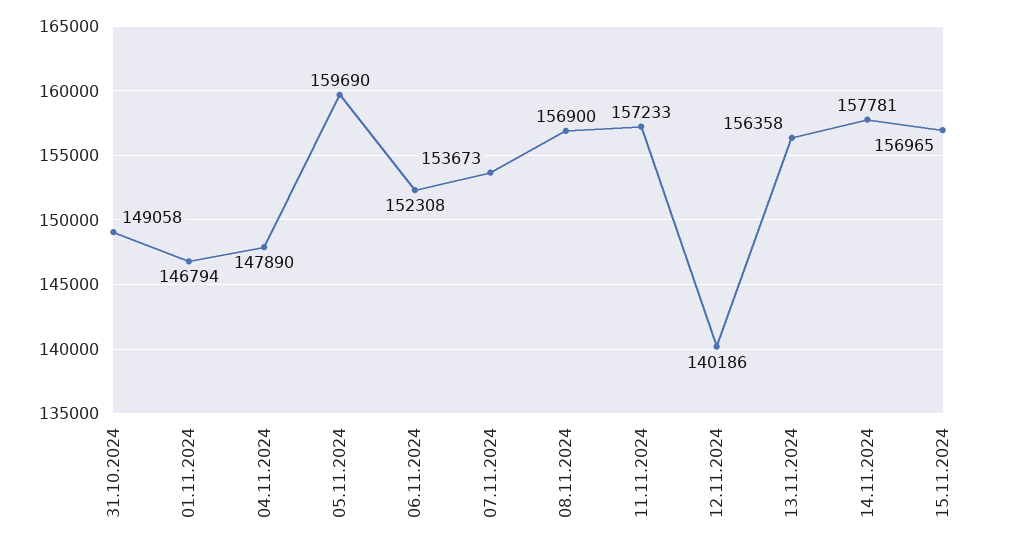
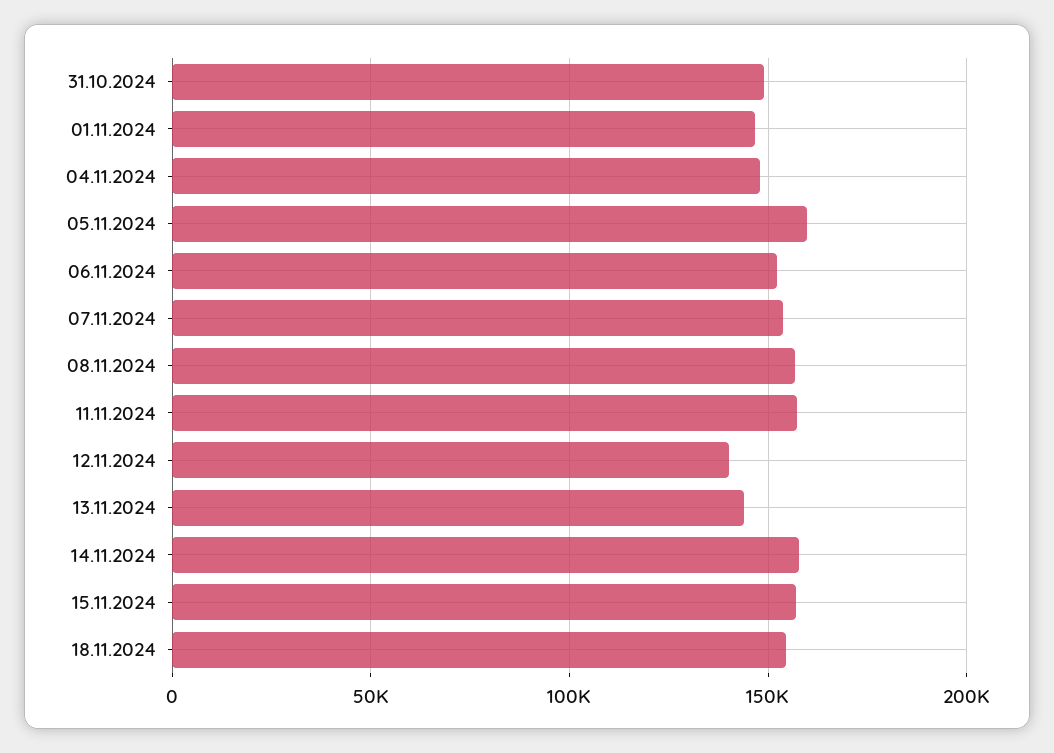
13.11.2024: 156358 -> 145000
18.11.2024: none -> 155000

